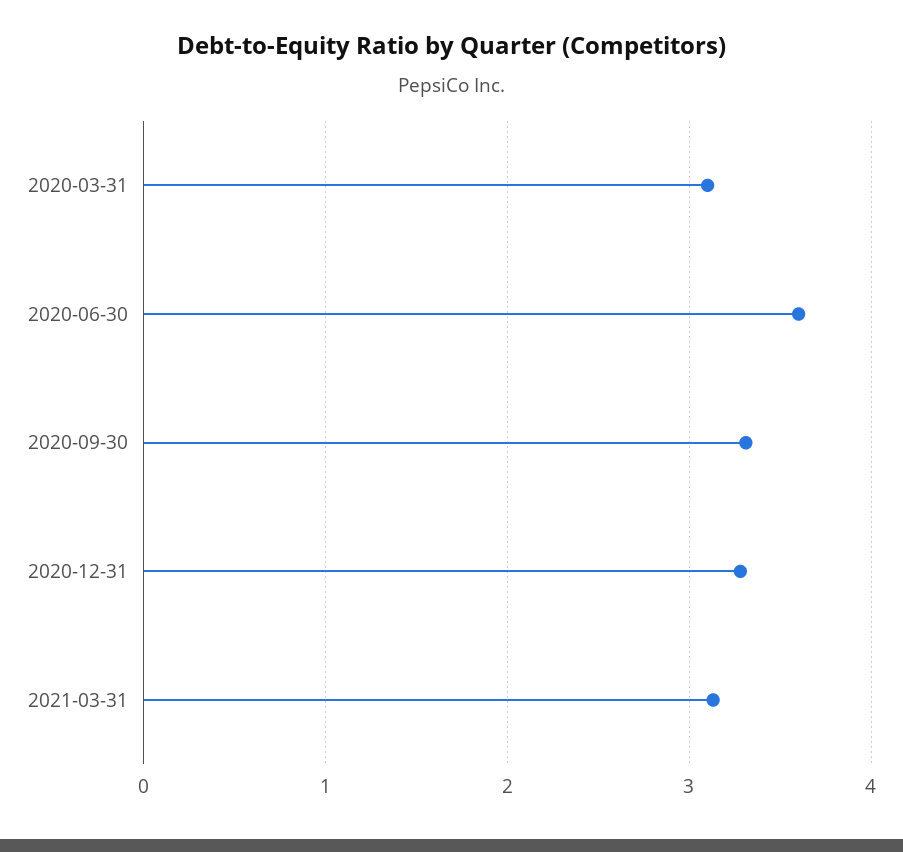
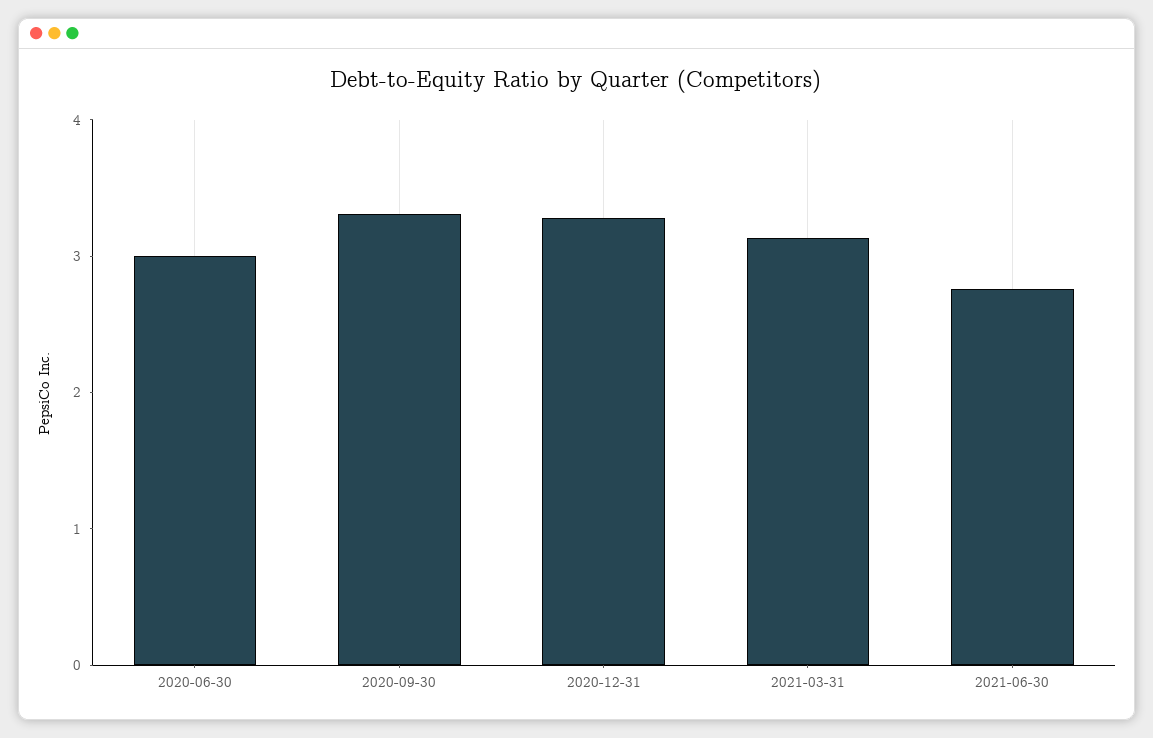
2020-03-31: 3.1 -> none
2020-06-30: 3.6 -> 3
2021-06-30: none -> 2.8

